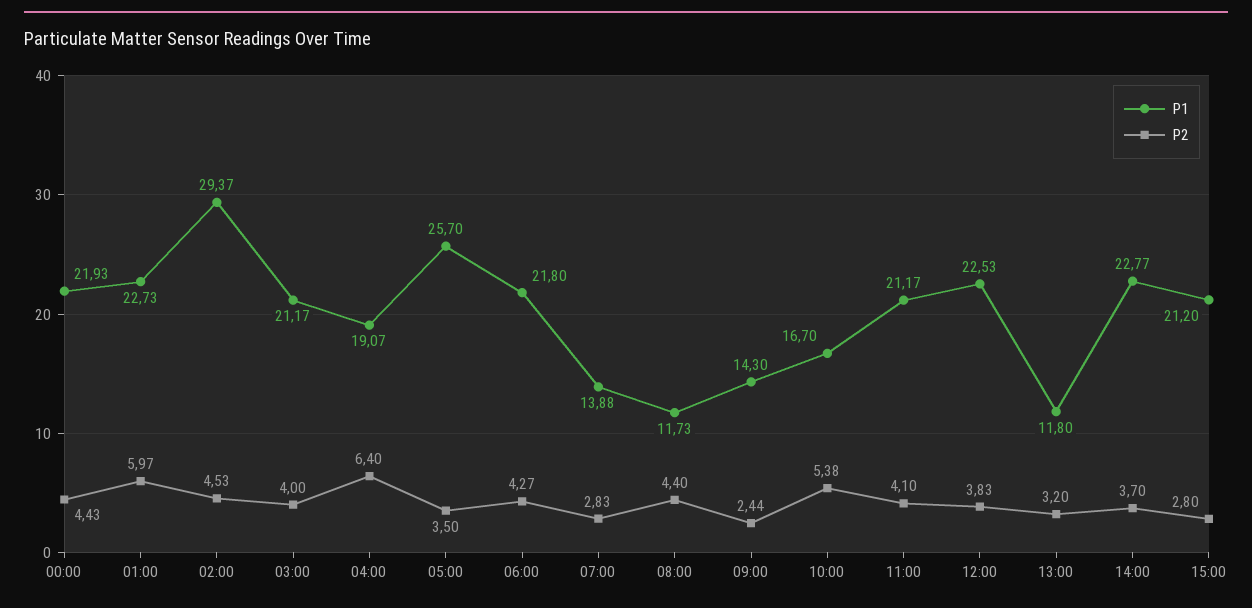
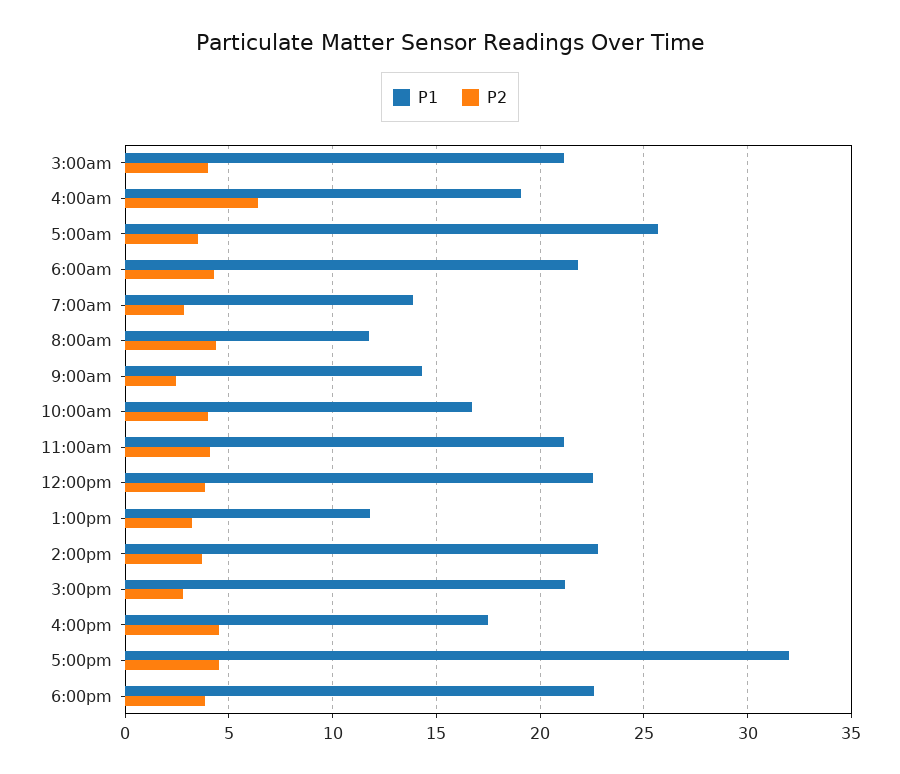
P1, 00:00: 21.93 -> none
P2, 00:00: 4.43 -> none
P1, 01:00: 22.73 -> none
P2, 01:00: 5.97 -> none
P1, 02:00: 29.37 -> none
P2, 02:00: 4.53 -> none
P2, 10:00: 5.38 -> 4
P1, 4:00pm: none -> 17.5
P2, 4:00pm: none -> 4.5
P1, 5:00pm: none -> 32
P2, 5:00pm: none -> 4.5
P1, 6:00pm: none -> 22.5
P2, 6:00pm: none -> 4

